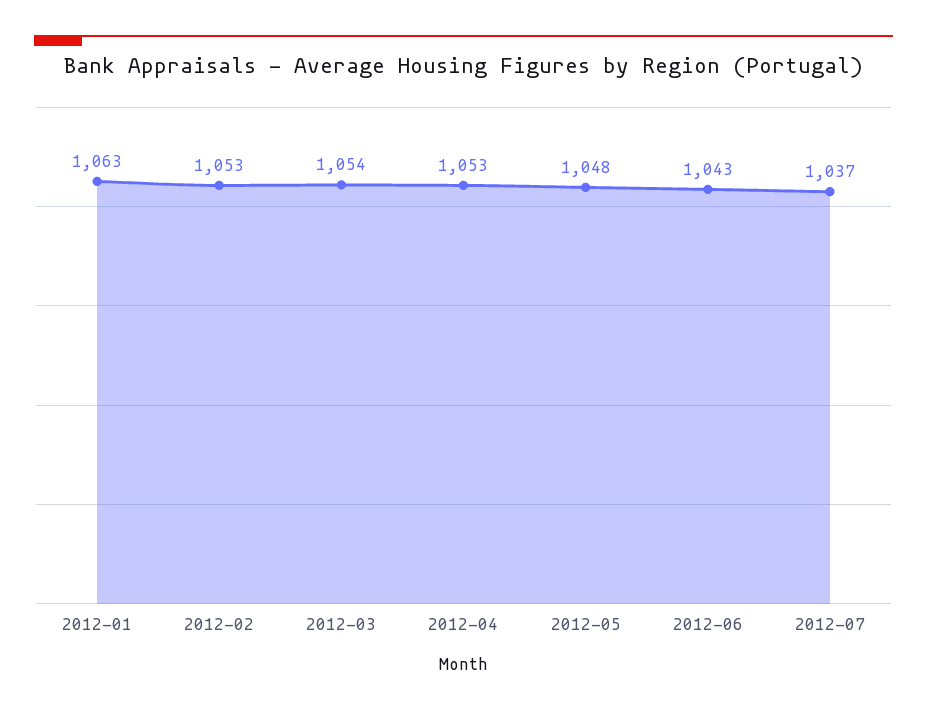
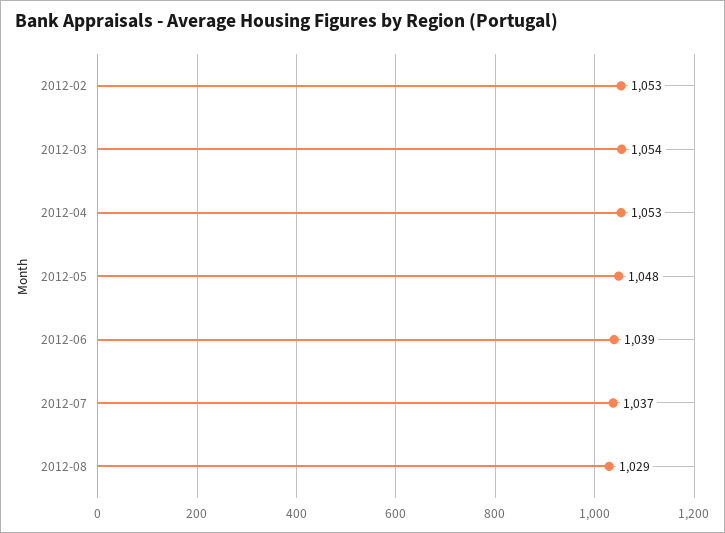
2012-01: 1063 -> none
2012-06: 1043 -> 1039
2012-08: none -> 1029

